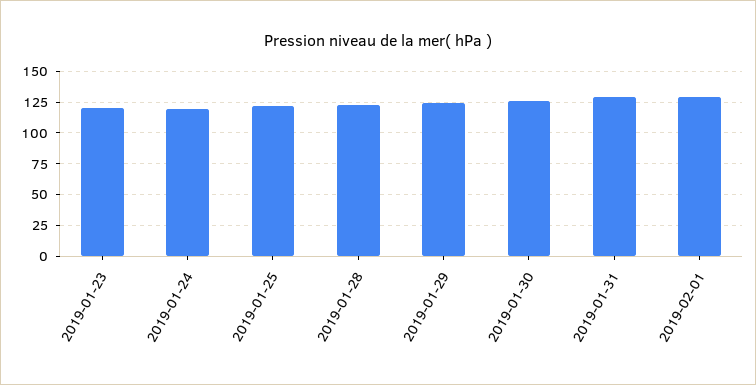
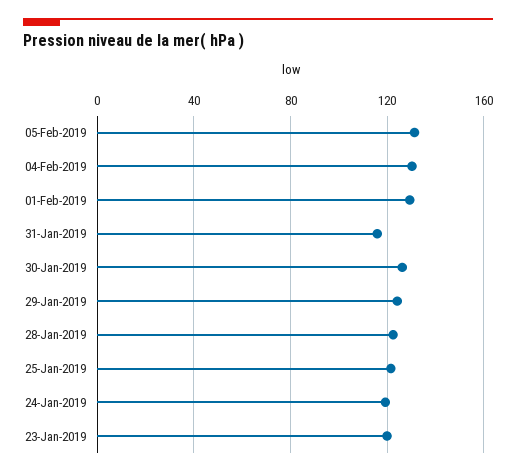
2019-01-31: 130 -> 115
05-Feb-2019: none -> 130
04-Feb-2019: none -> 130

